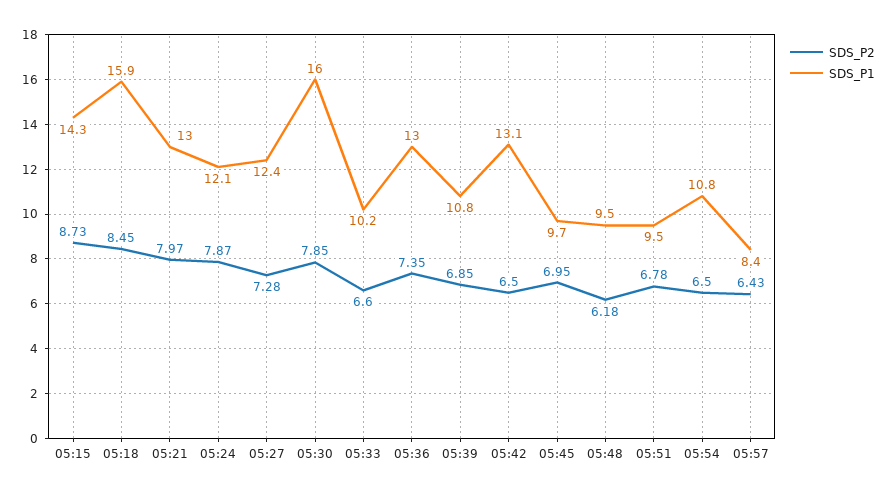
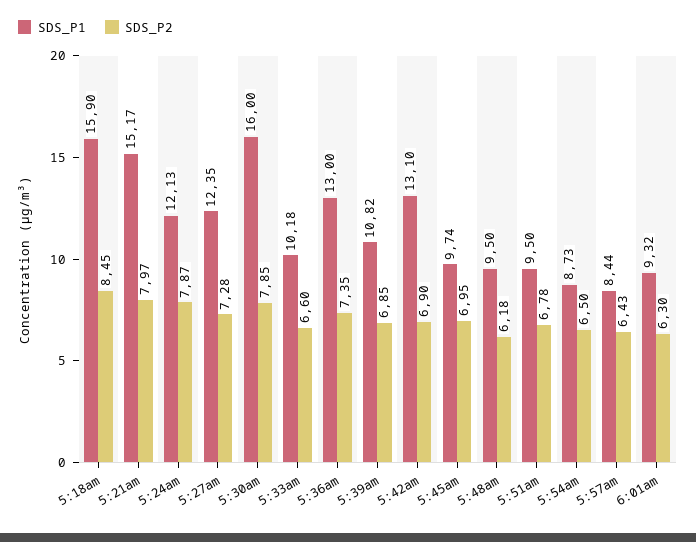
SDS_P2, 05:15: 8.73 -> none
SDS_P1, 05:15: 14.3 -> none
SDS_P1, 05:21: 13 -> 15.17
SDS_P2, 05:42: 6.5 -> 6.9
SDS_P1, 05:54: 10.8 -> 8.73
SDS_P1, 6:01am: none -> 9.32
SDS_P2, 6:01am: none -> 6.3

